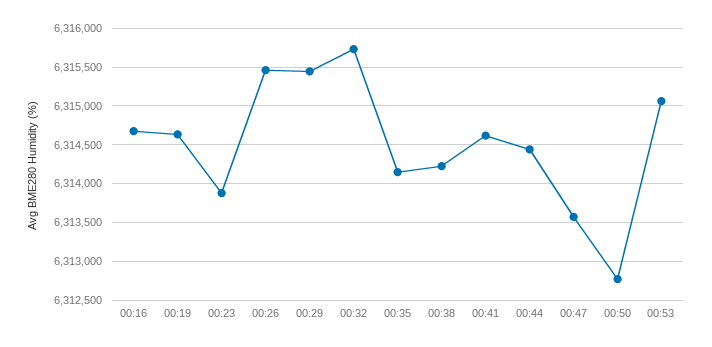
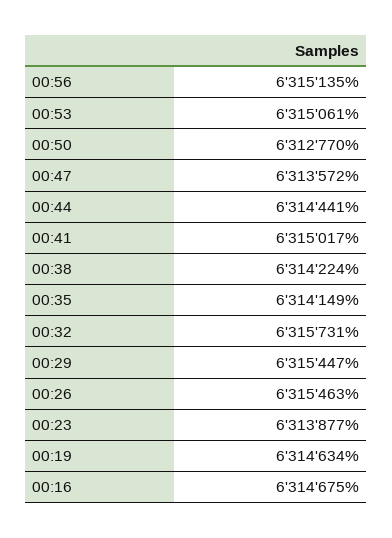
00:41: 6314600 -> 6315017
00:56: none -> 6315135

